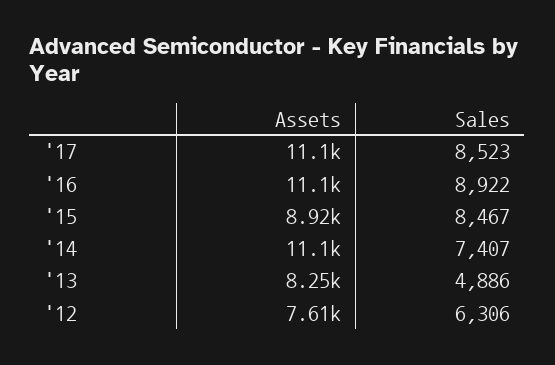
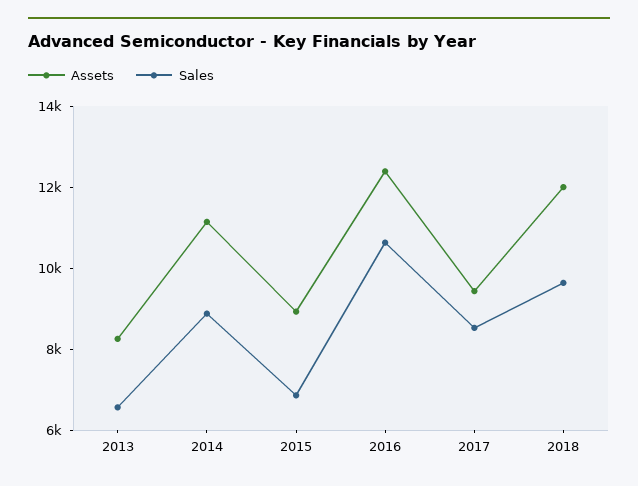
Assets, '17: 11100 -> 9500
Assets, '16: 11100 -> 12500
Sales, '16: 8922 -> 10500
Sales, '15: 8467 -> 7000
Sales, '14: 7407 -> 9000
Sales, '13: 4886 -> 6500
Assets, '12: 7610 -> none
Sales, '12: 6306 -> none
Assets, 2018: none -> 12000
Sales, 2018: none -> 9500

